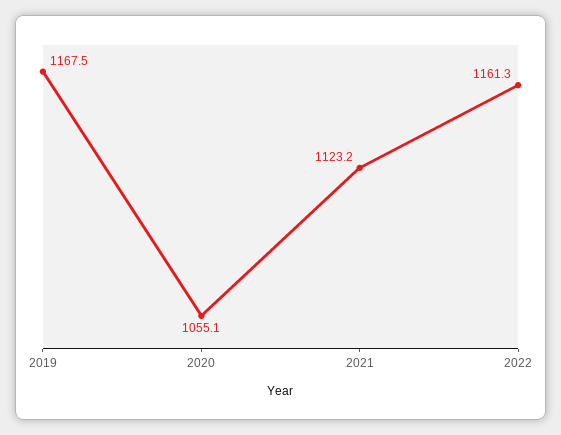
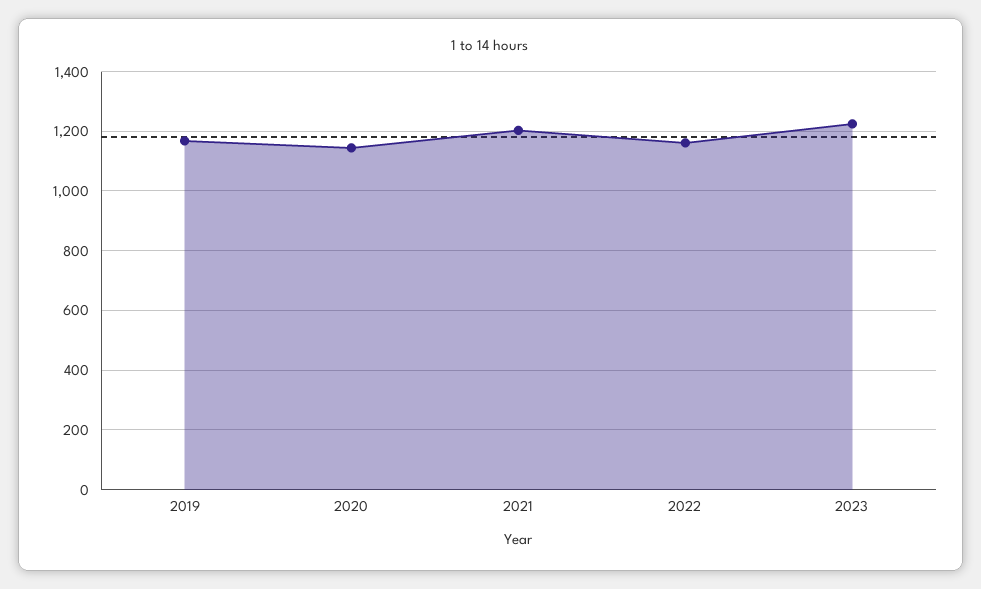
2020: 1055.1 -> 1150
2021: 1123.2 -> 1200
2023: none -> 1225

